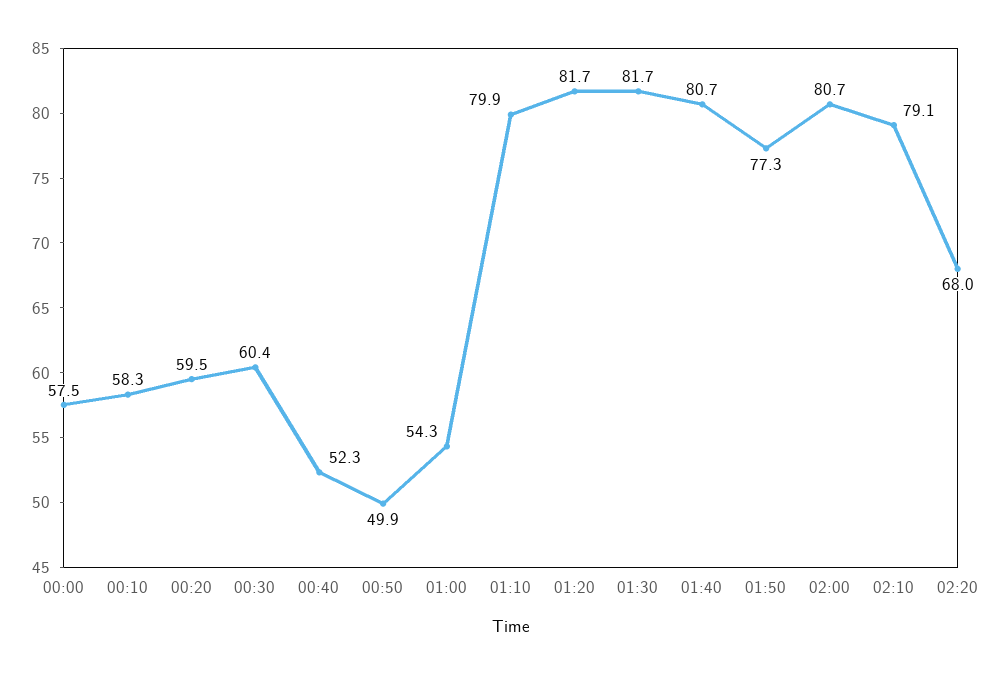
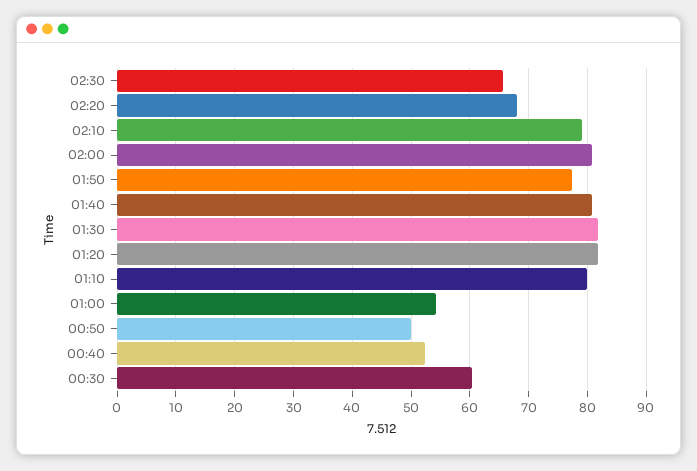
00:00: 57.5 -> none
00:10: 58.3 -> none
00:20: 59.5 -> none
02:30: none -> 66

